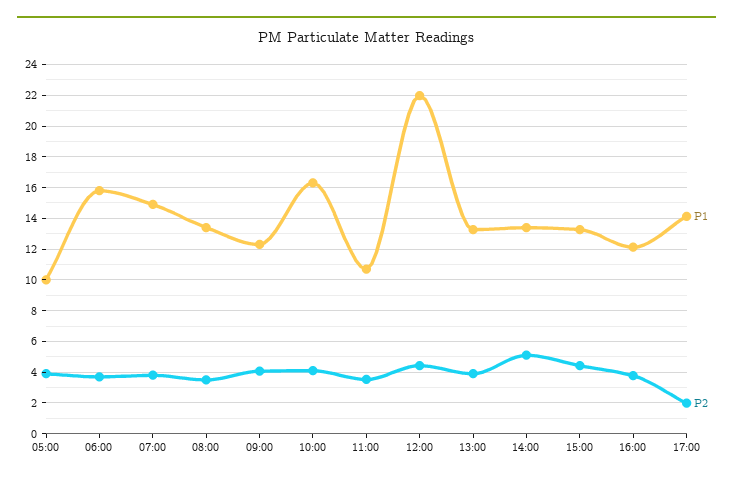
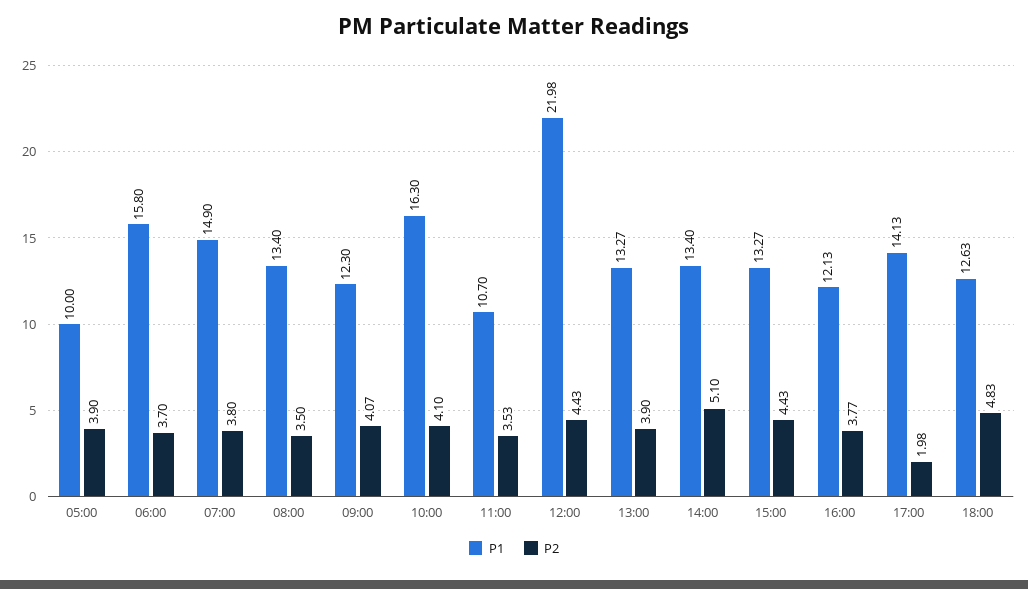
P1, 18:00: none -> 12.63
P2, 18:00: none -> 4.83

